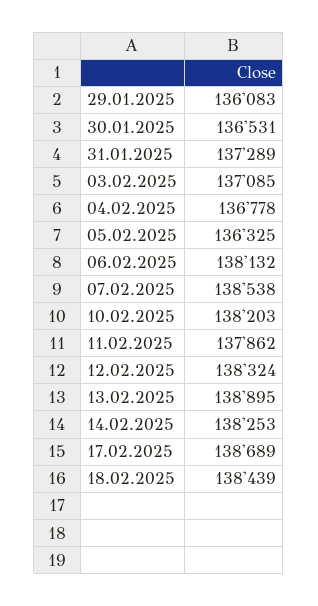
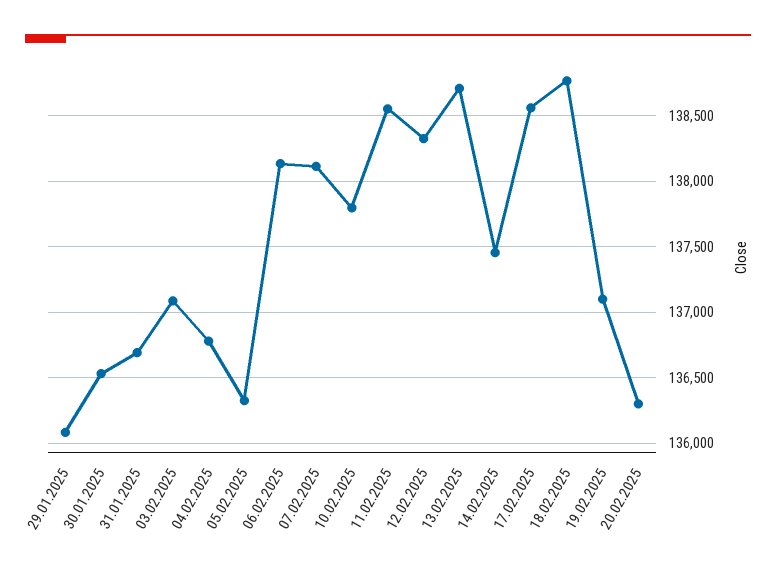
31.01.2025: 137289 -> 136700
07.02.2025: 138538 -> 138100
10.02.2025: 138203 -> 137800
11.02.2025: 137862 -> 138550
13.02.2025: 138895 -> 138700
14.02.2025: 138253 -> 137450
17.02.2025: 138689 -> 138550
18.02.2025: 138439 -> 138750
19.02.2025: none -> 137100
20.02.2025: none -> 136300

